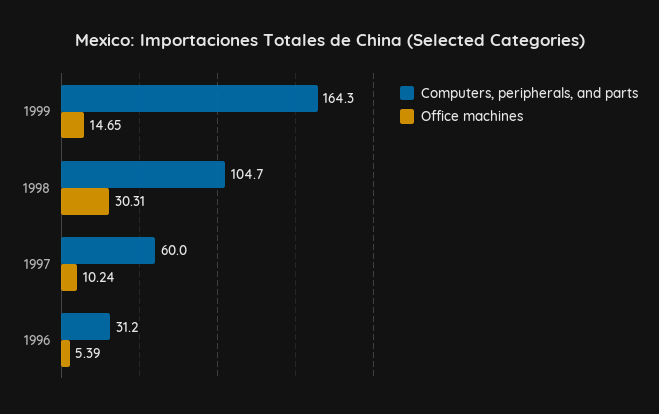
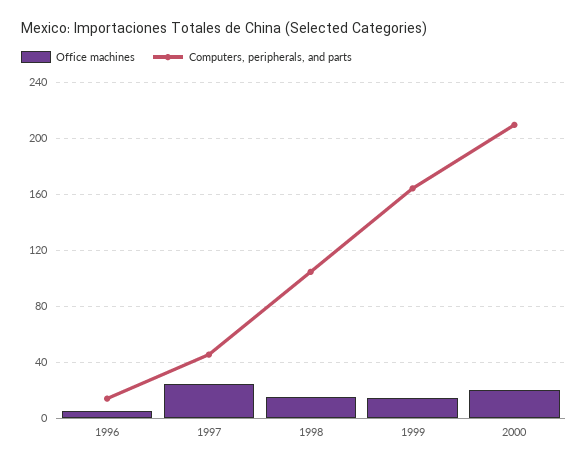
Office machines, 1998: 30.31 -> 15
Computers, peripherals, and parts, 1997: 60 -> 45
Office machines, 1997: 10.24 -> 25
Computers, peripherals, and parts, 1996: 31.2 -> 15
Office machines, 2000: none -> 20
Computers, peripherals, and parts, 2000: none -> 210

